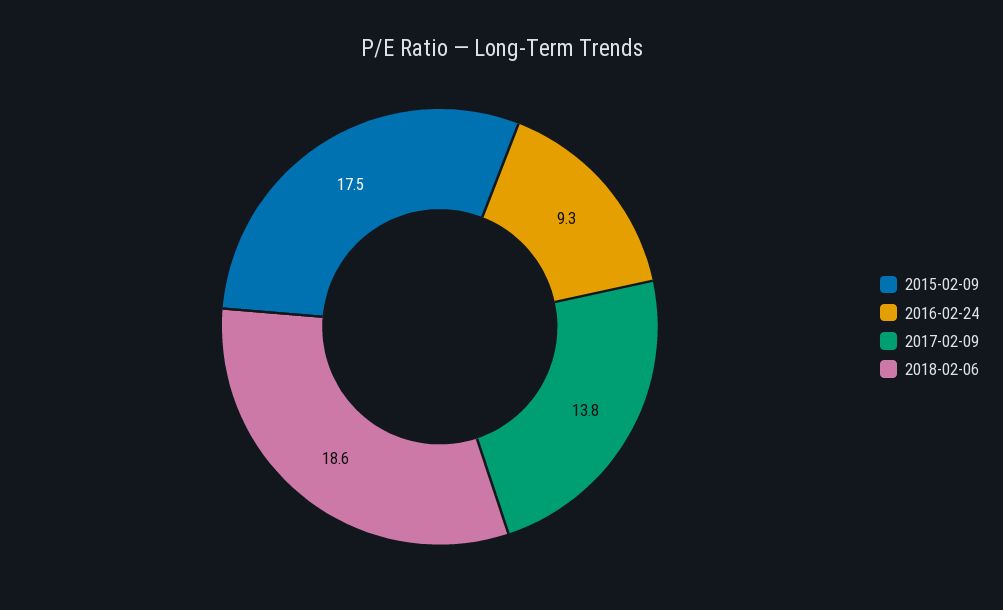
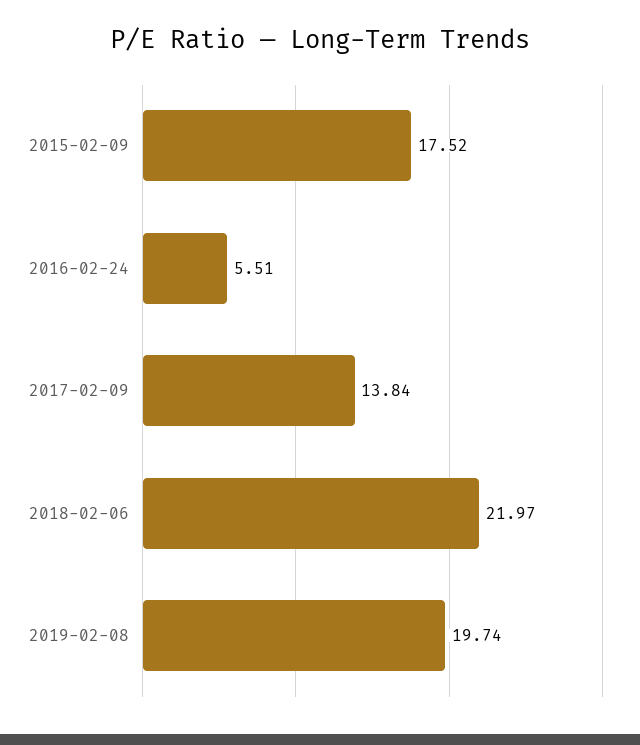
2016-02-24: 9.3 -> 5.51
2018-02-06: 18.6 -> 21.97
2019-02-08: none -> 19.74

